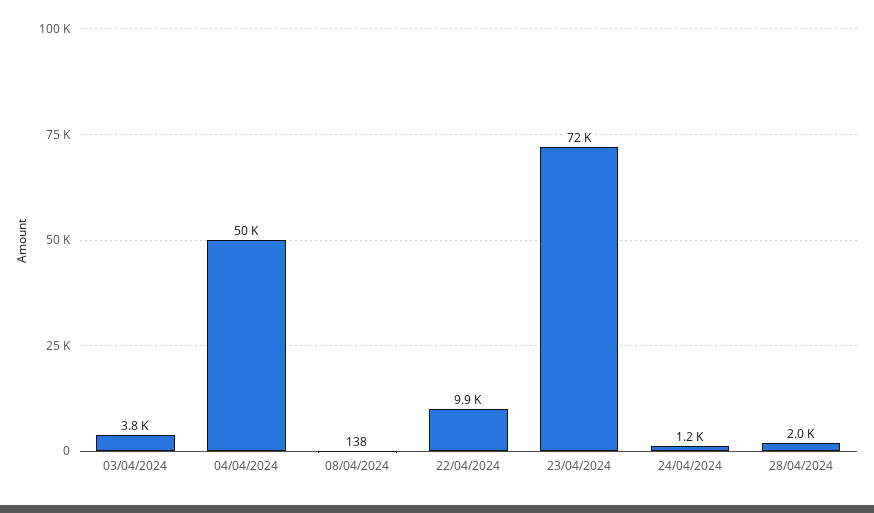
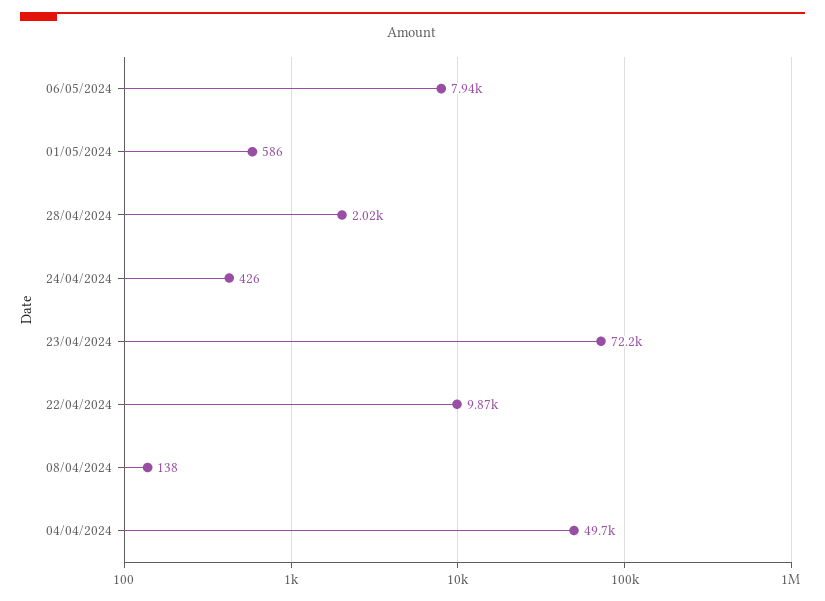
03/04/2024: 3800 -> none
24/04/2024: 1200 -> 426
06/05/2024: none -> 7940
01/05/2024: none -> 586

